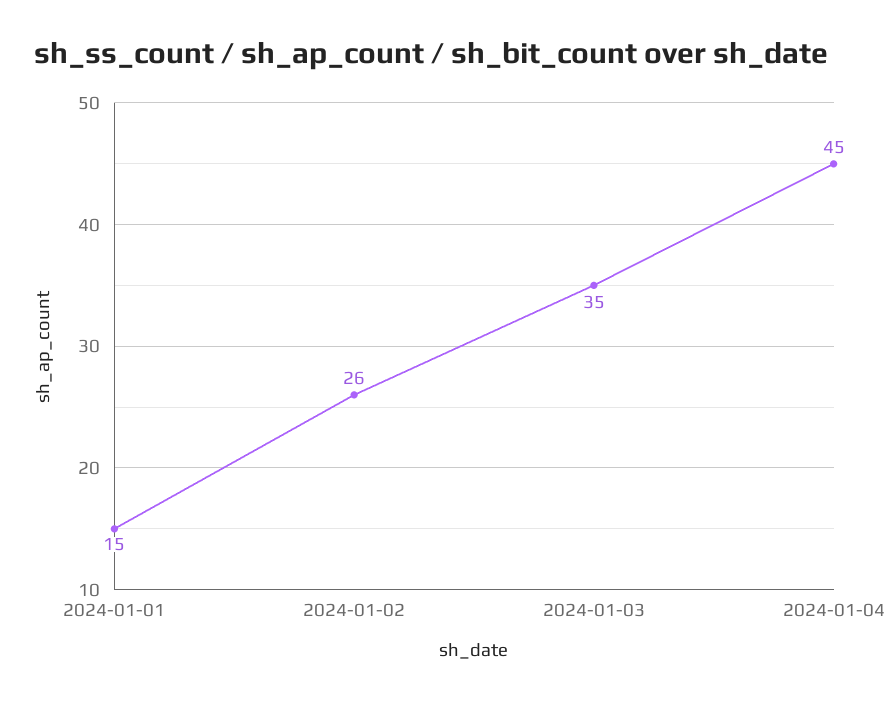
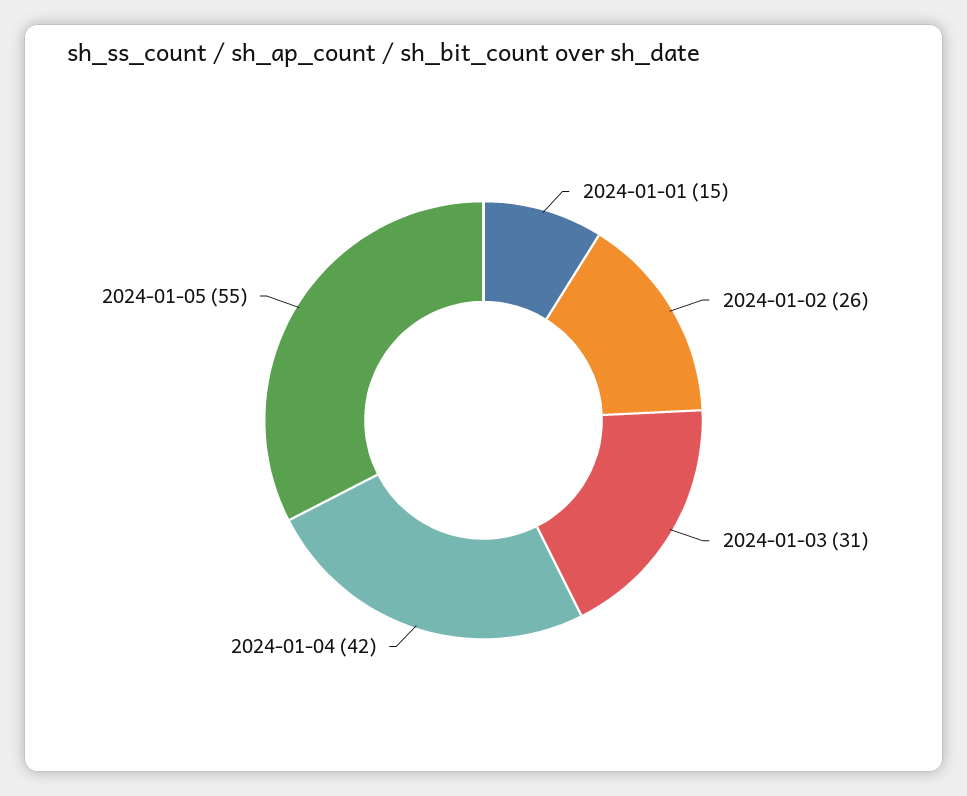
2024-01-03: 35 -> 31
2024-01-04: 45 -> 42
2024-01-05: none -> 55

